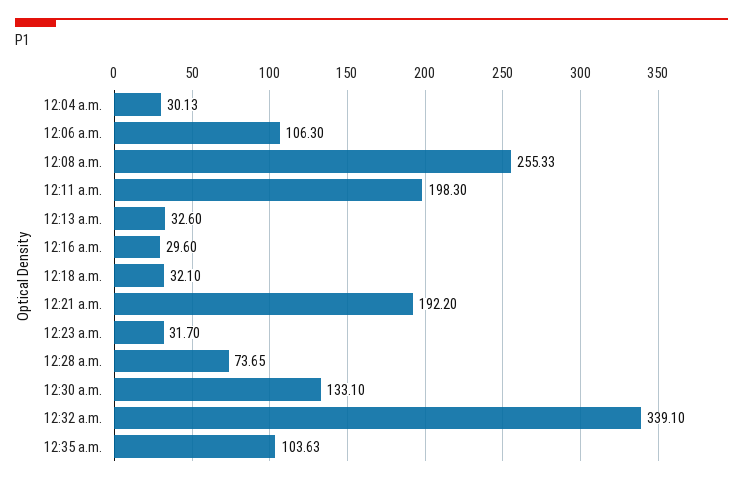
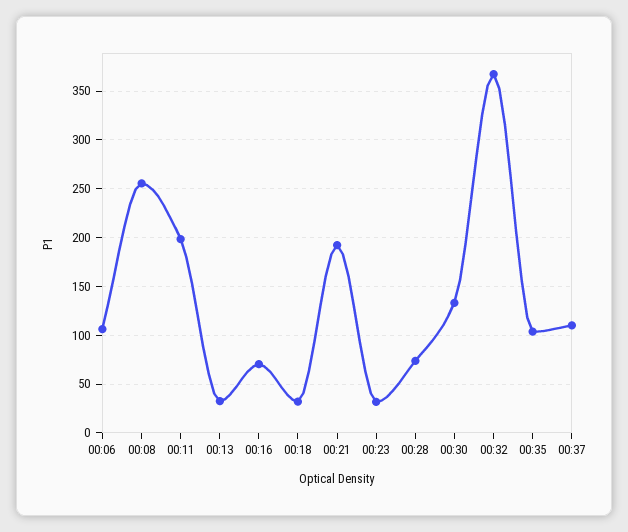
12:04 a.m.: 30.13 -> none
12:16 a.m.: 29.6 -> 70
12:32 a.m.: 339.1 -> 370
00:37: none -> 110

